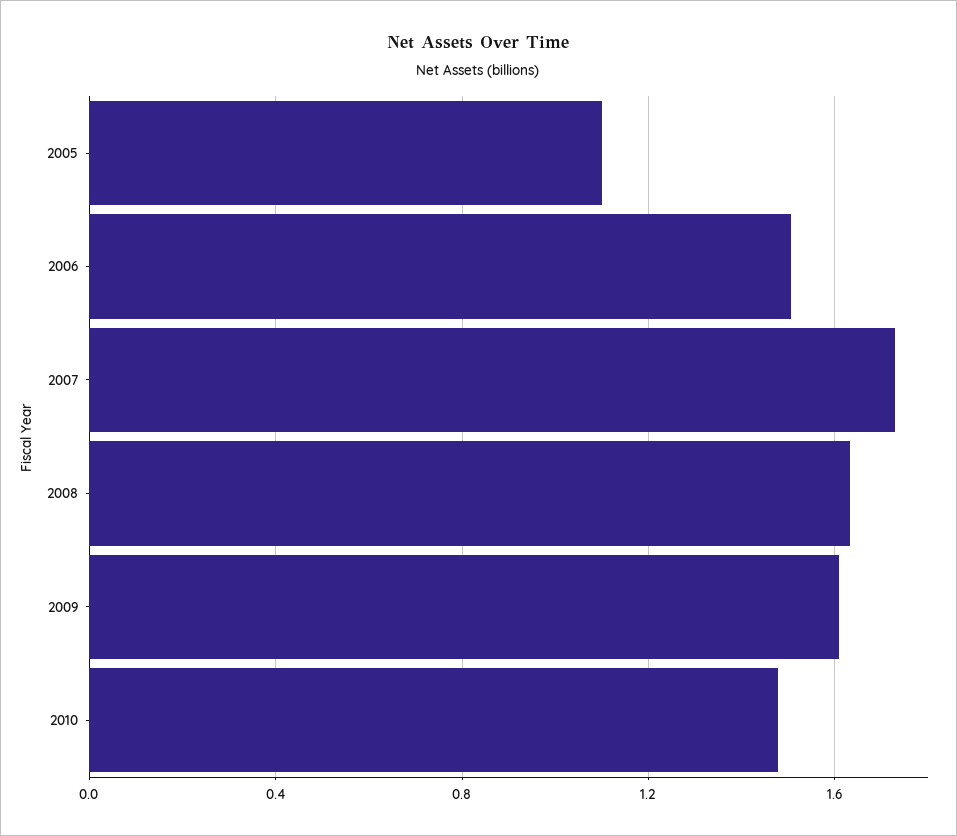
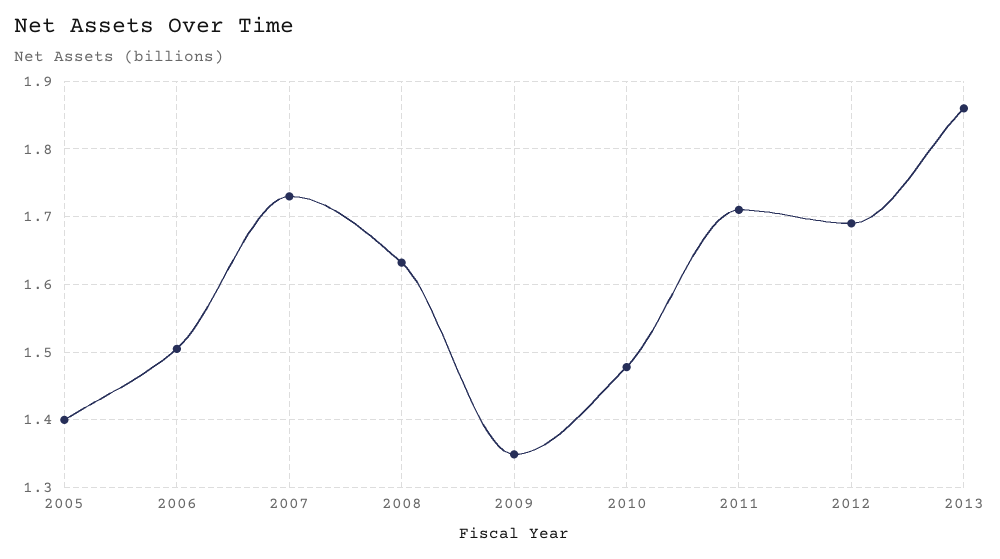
2005: 1.1 -> 1.4
2009: 1.6 -> 1.35
2011: none -> 1.71
2012: none -> 1.69
2013: none -> 1.86

